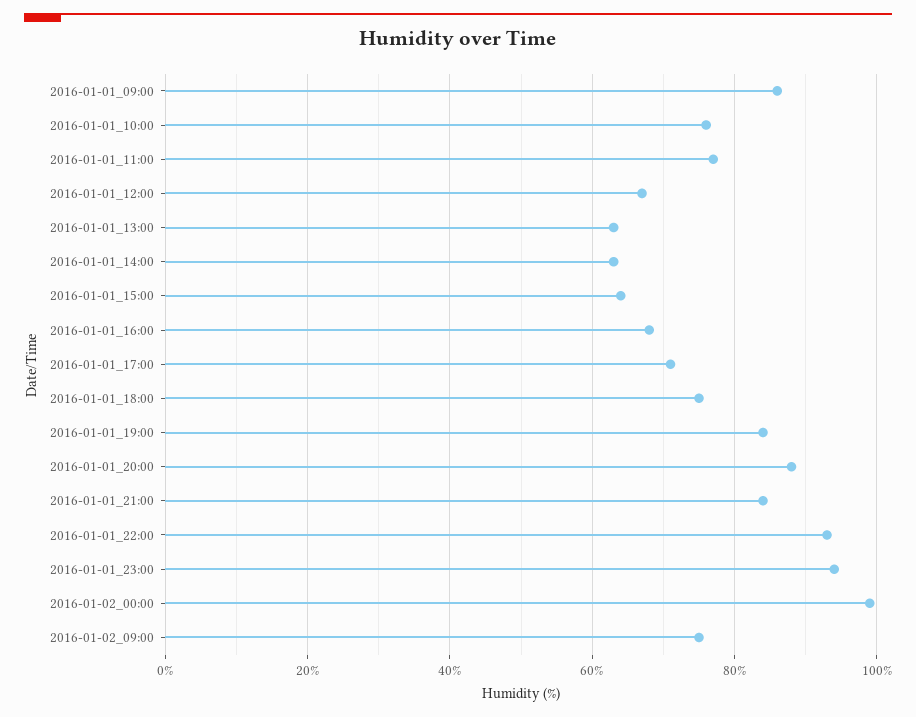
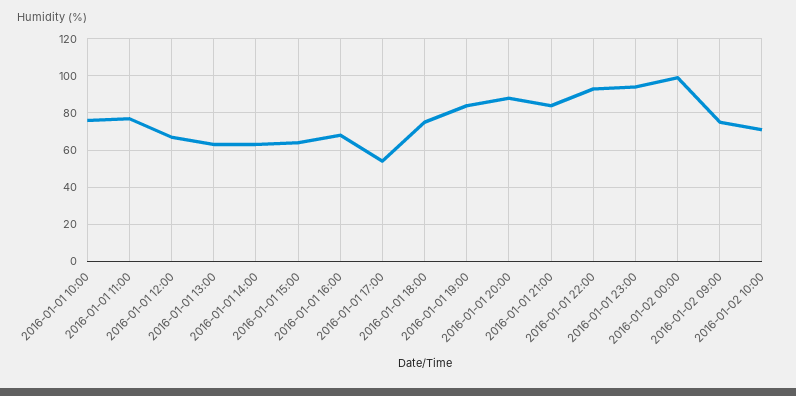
2016-01-01_09:00: 85 -> none
2016-01-01_17:00: 70 -> 55
2016-01-02 10:00: none -> 70

